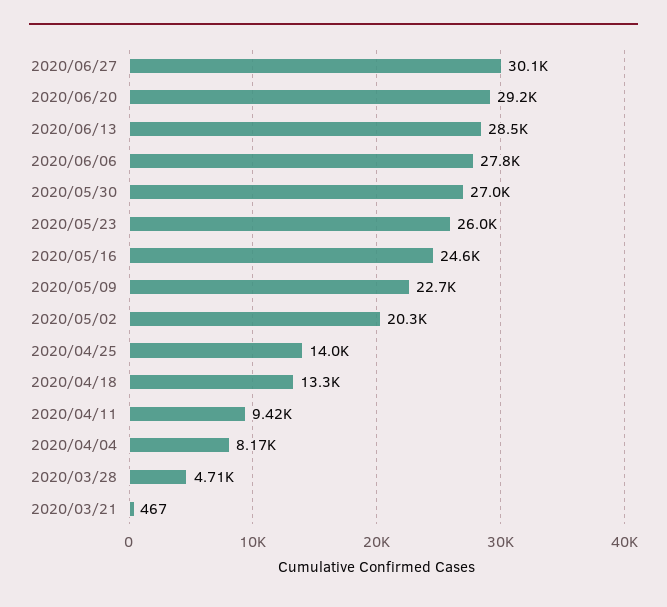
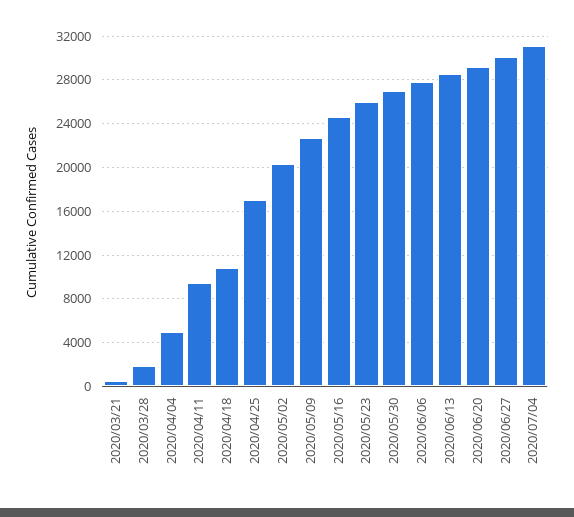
2020/04/25: 14000 -> 17000
2020/04/18: 13300 -> 11000
2020/04/04: 8170 -> 5000
2020/03/28: 4710 -> 2000
2020/07/04: none -> 31000

